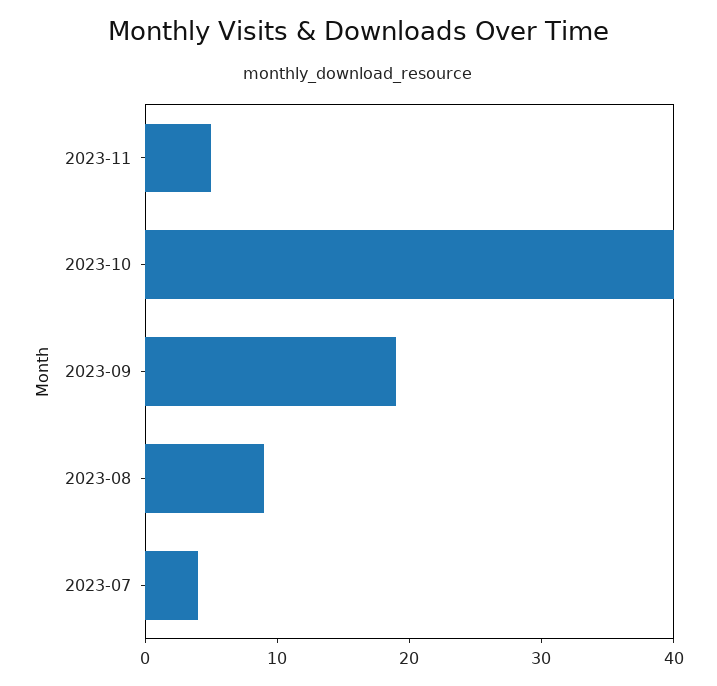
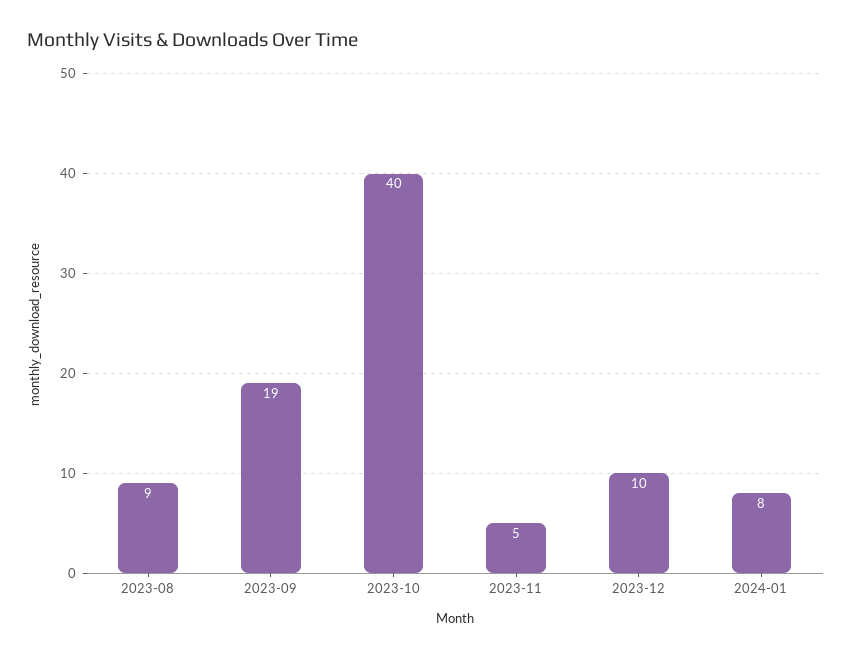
2023-07: 4 -> none
2023-12: none -> 10
2024-01: none -> 8

